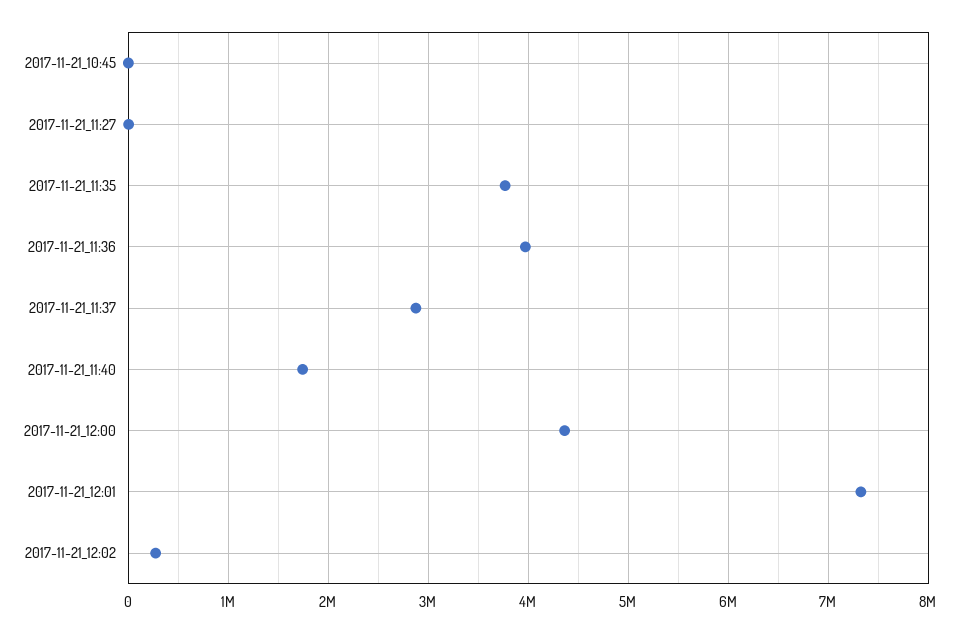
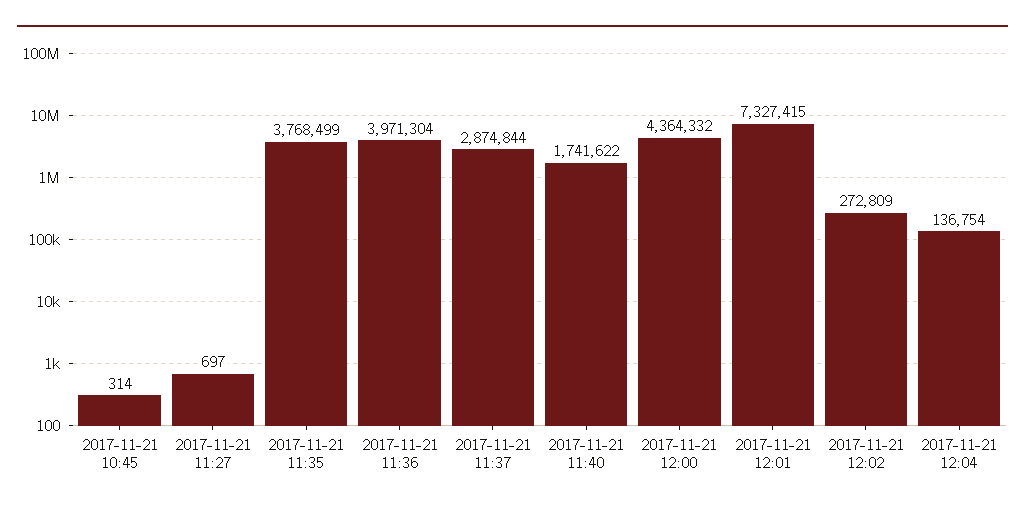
2017-11-21 12:04: none -> 136754

